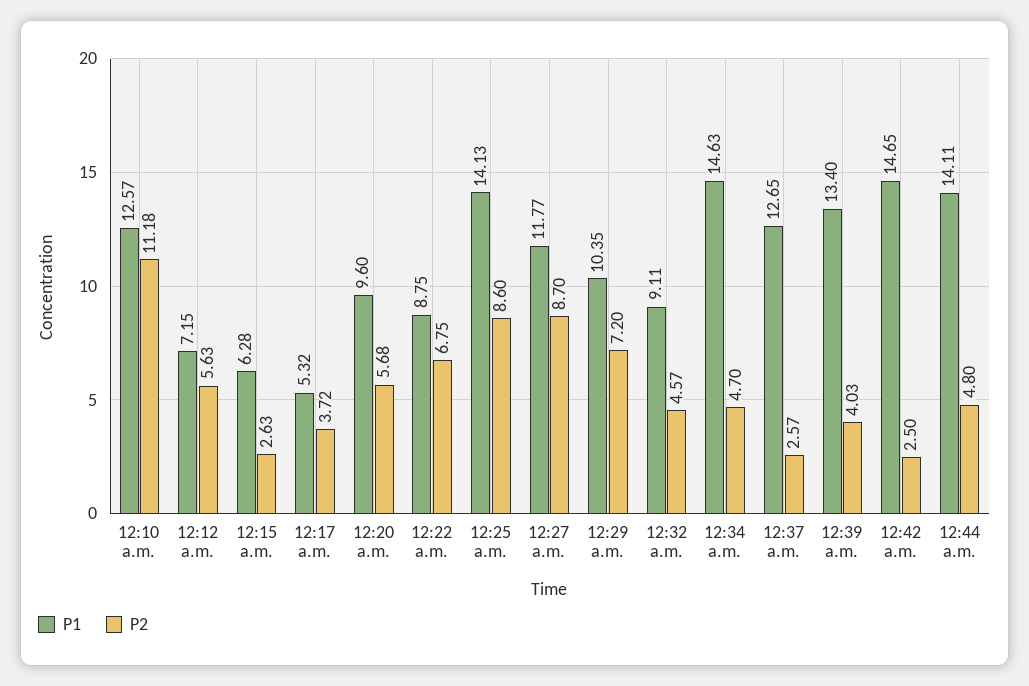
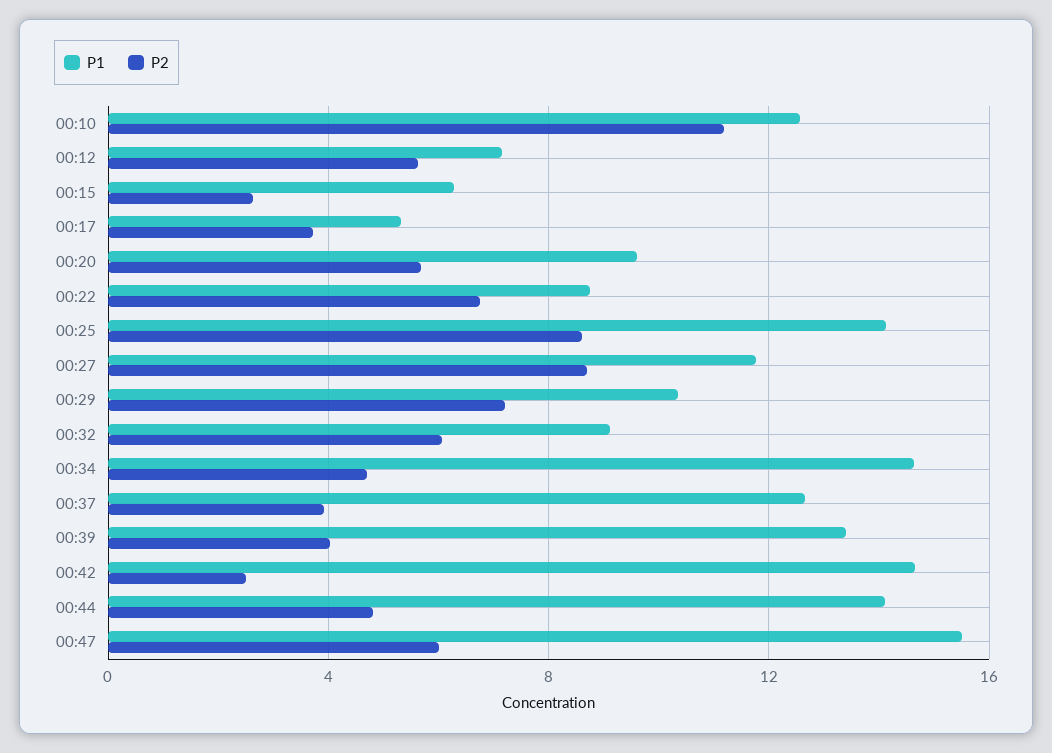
P2, 12:32 a.m.: 4.57 -> 6
P2, 12:37 a.m.: 2.57 -> 4
P1, 00:47: none -> 15.5
P2, 00:47: none -> 6

